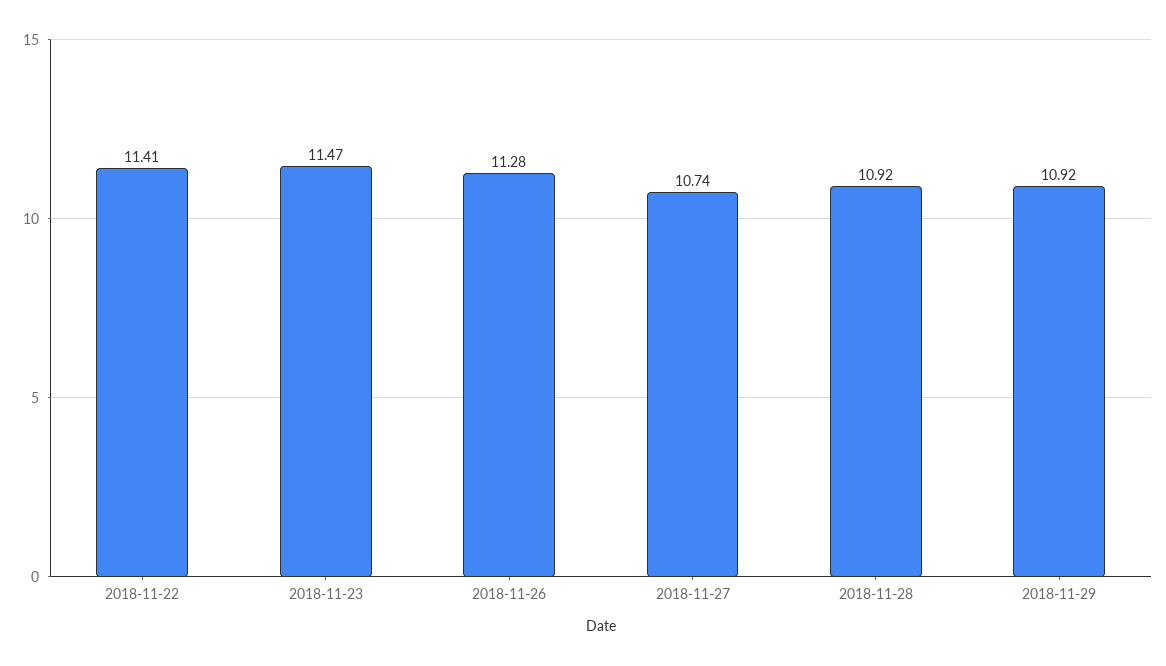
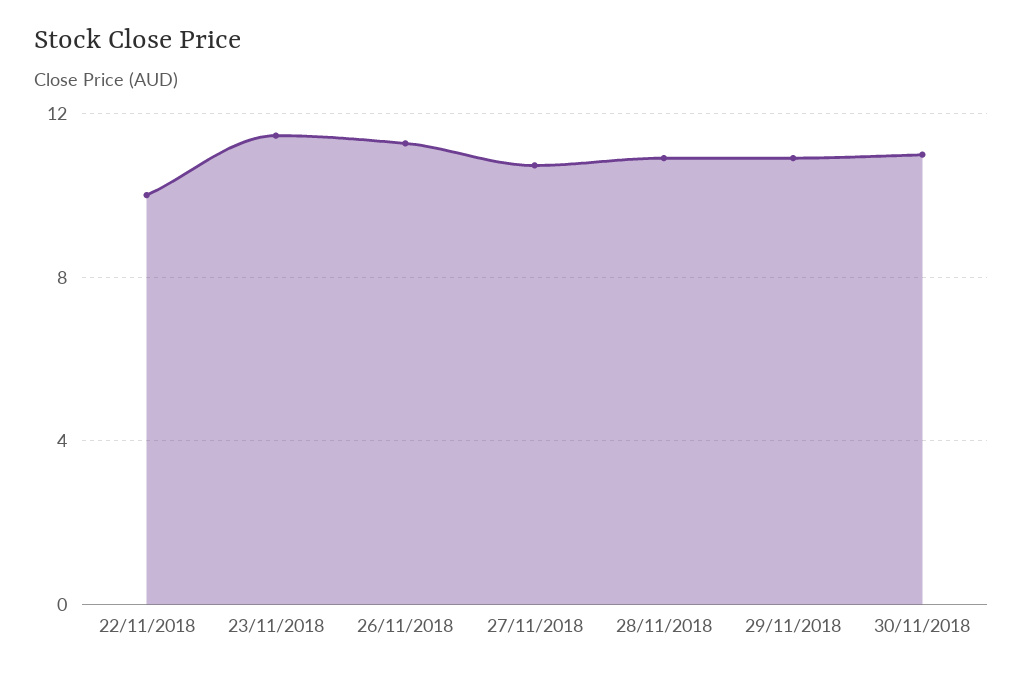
2018-11-22: 11.41 -> 10
30/11/2018: none -> 11

